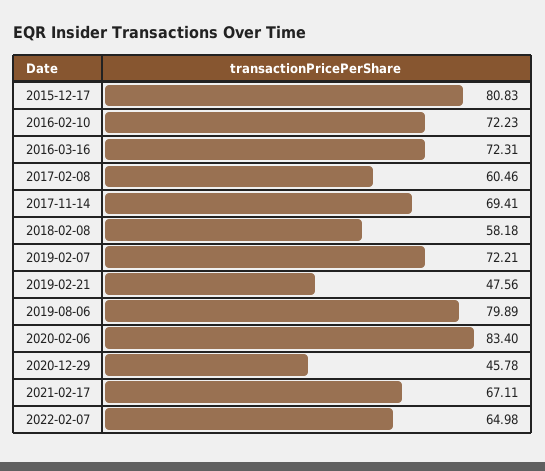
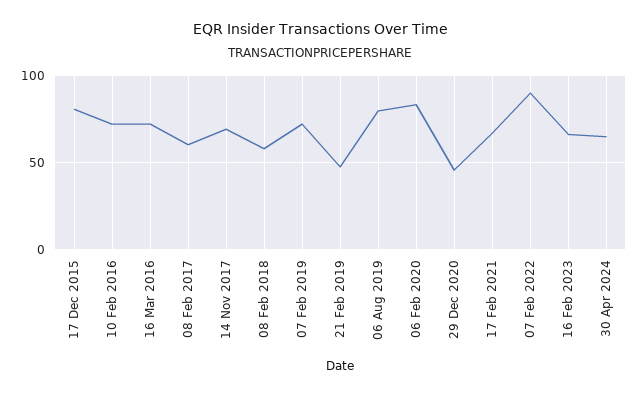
2022-02-07: 64.98 -> 90
16 Feb 2023: none -> 65
30 Apr 2024: none -> 65

